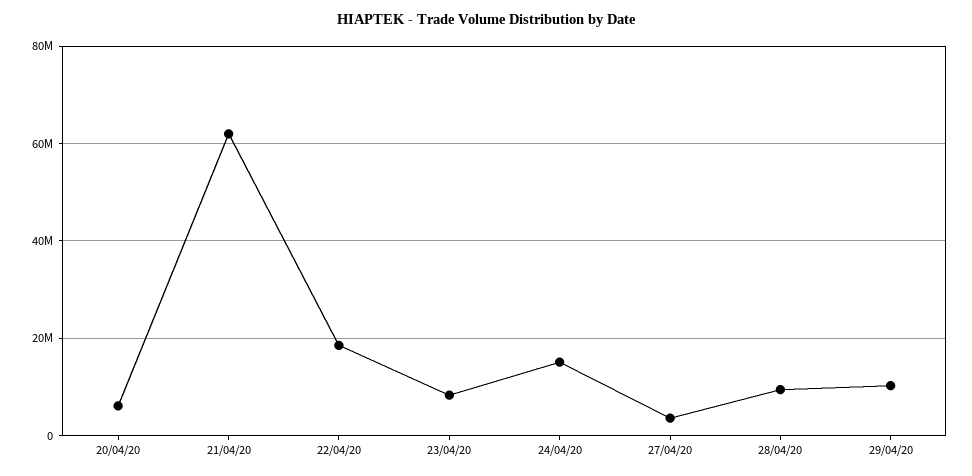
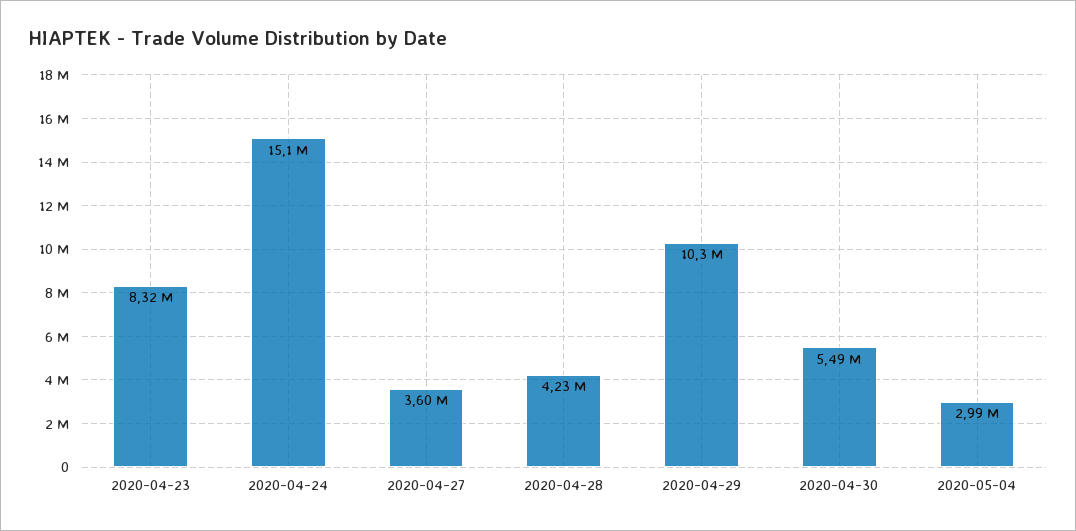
20/04/20: 6000000 -> none
21/04/20: 62000000 -> none
22/04/20: 18000000 -> none
28/04/20: 10000000 -> 4230000
2020-04-30: none -> 5490000
2020-05-04: none -> 2990000

